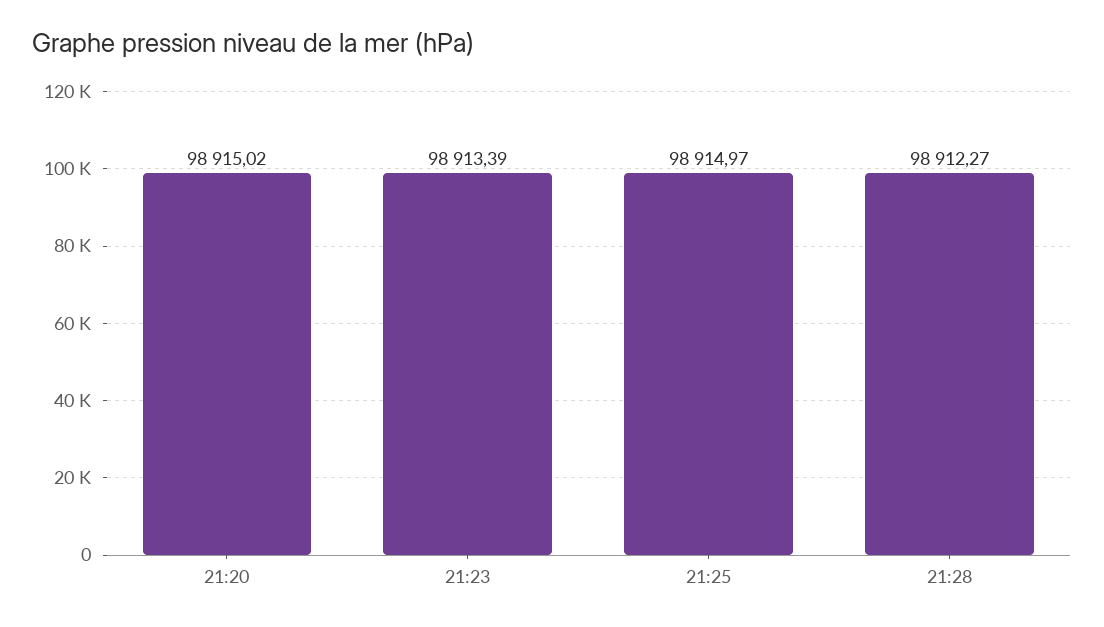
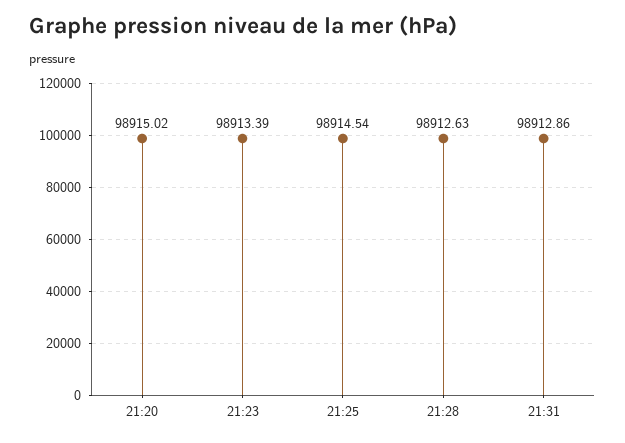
21:25: 98914.97 -> 98914.54
21:28: 98912.27 -> 98912.63
21:31: none -> 98912.86

